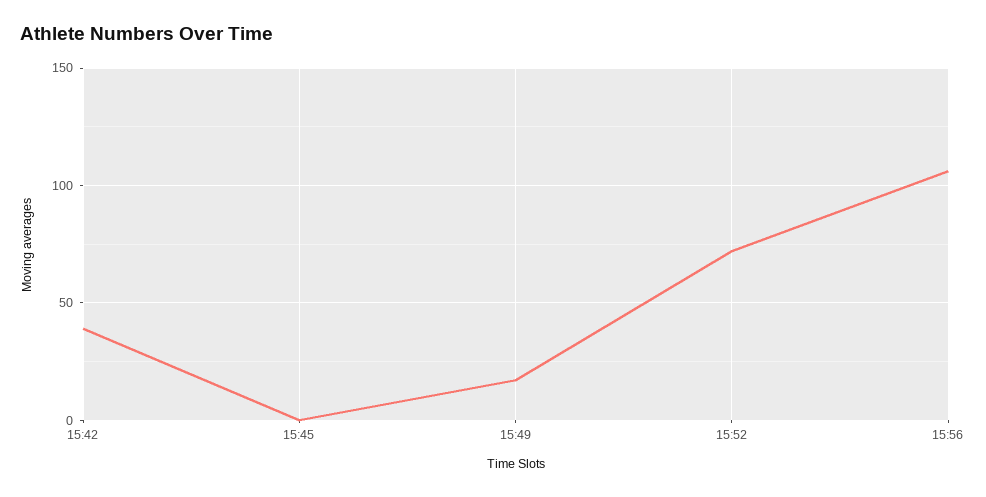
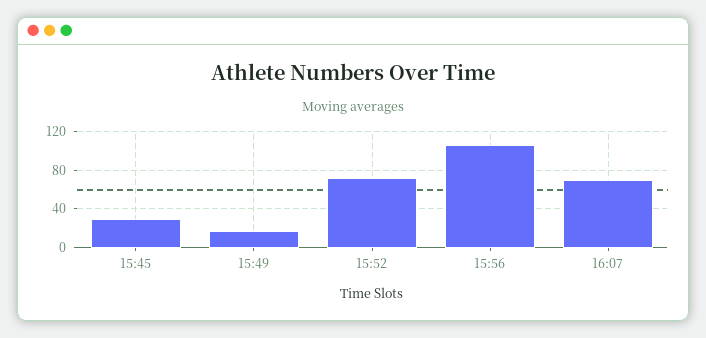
15:42: 40 -> none
15:45: 0 -> 30
16:07: none -> 70

